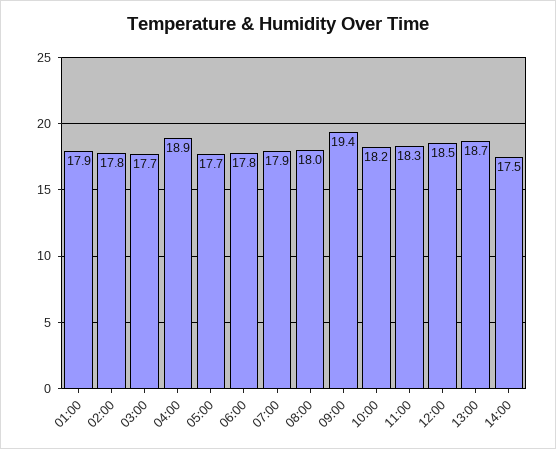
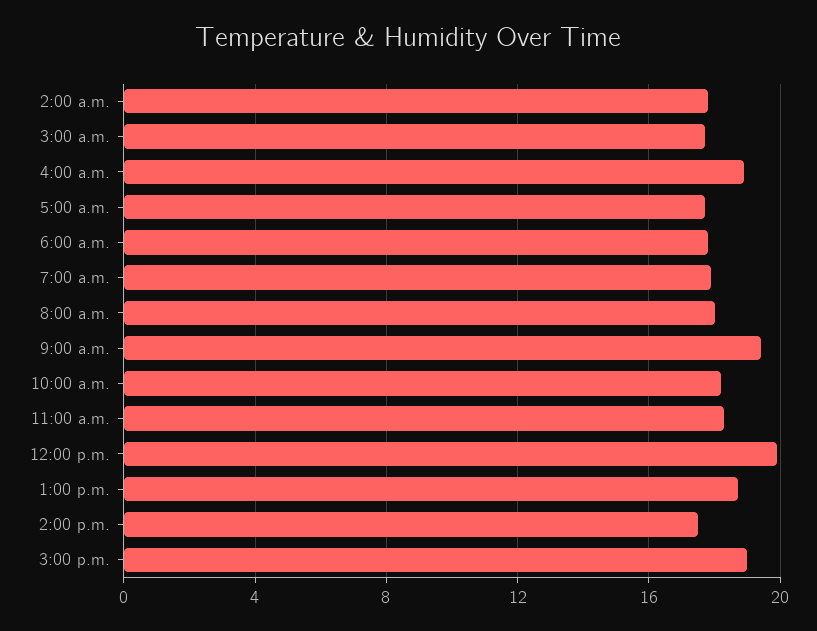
01:00: 17.9 -> none
12:00: 18.5 -> 20
3:00 p.m.: none -> 19

